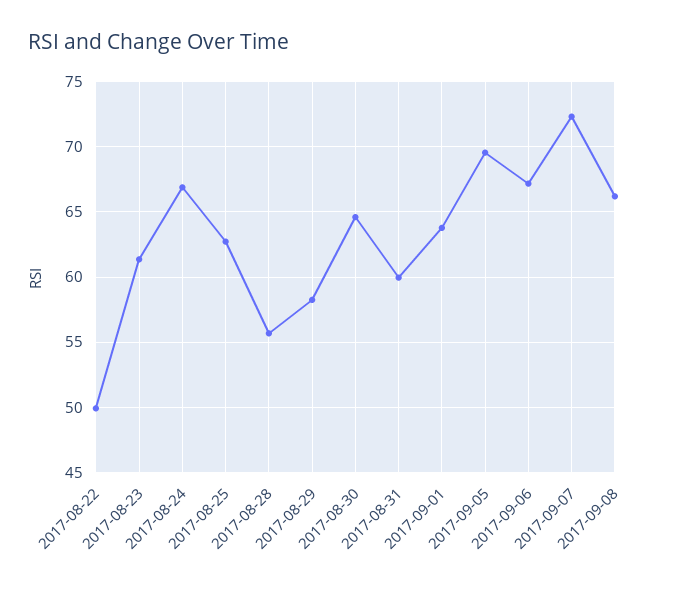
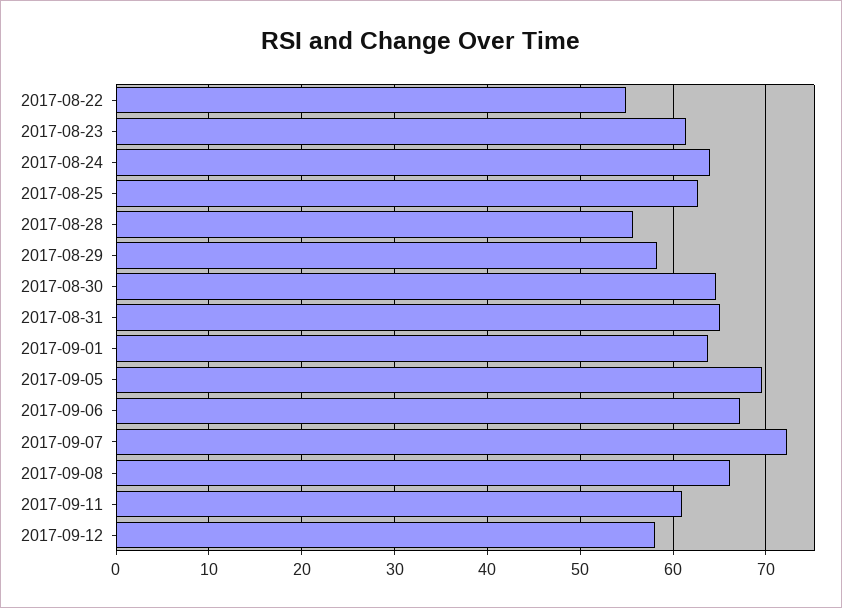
2017-08-22: 50 -> 55
2017-08-24: 67 -> 64
2017-08-31: 60 -> 65
2017-09-11: none -> 61
2017-09-12: none -> 58

